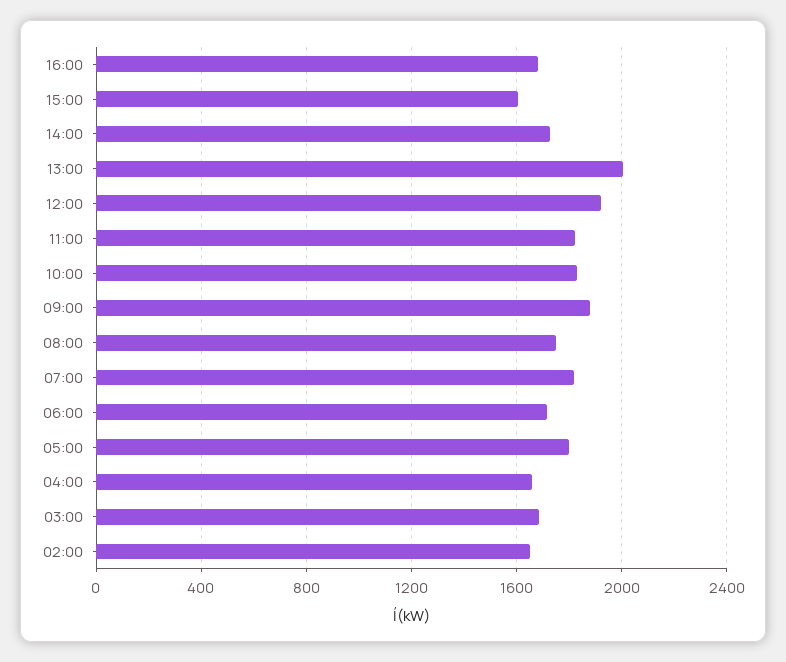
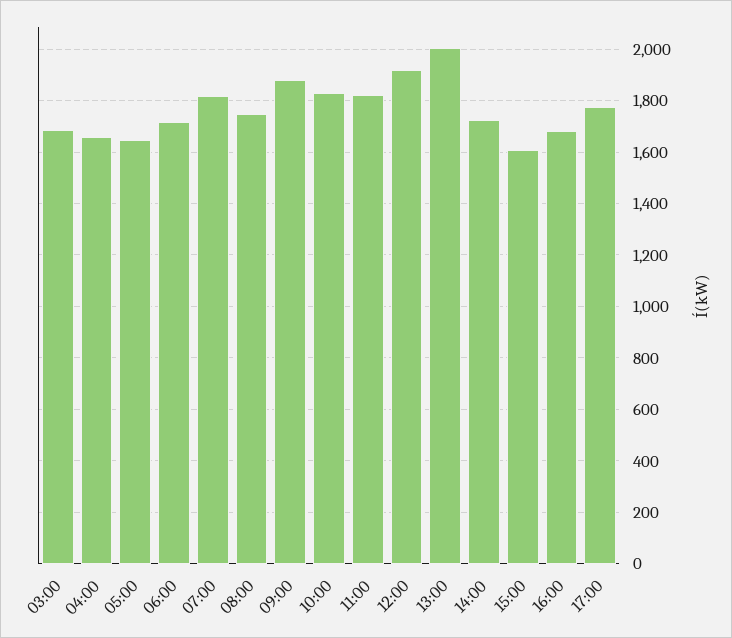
05:00: 1800 -> 1650
02:00: 1650 -> none
17:00: none -> 1775

